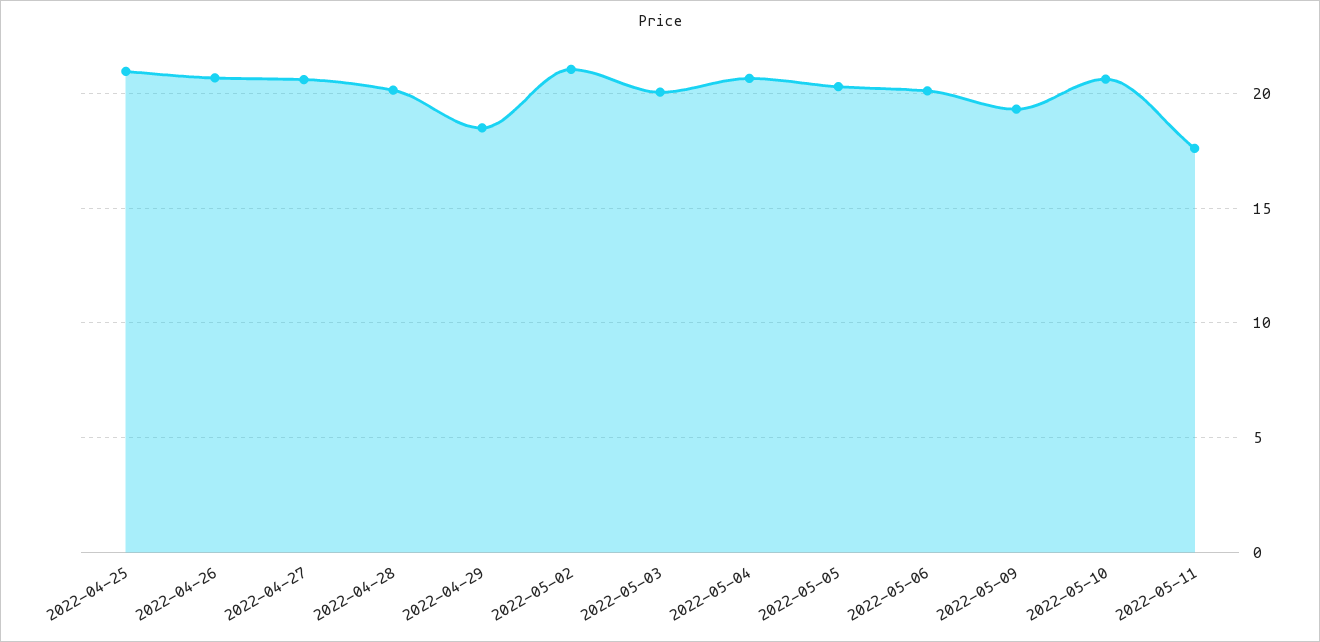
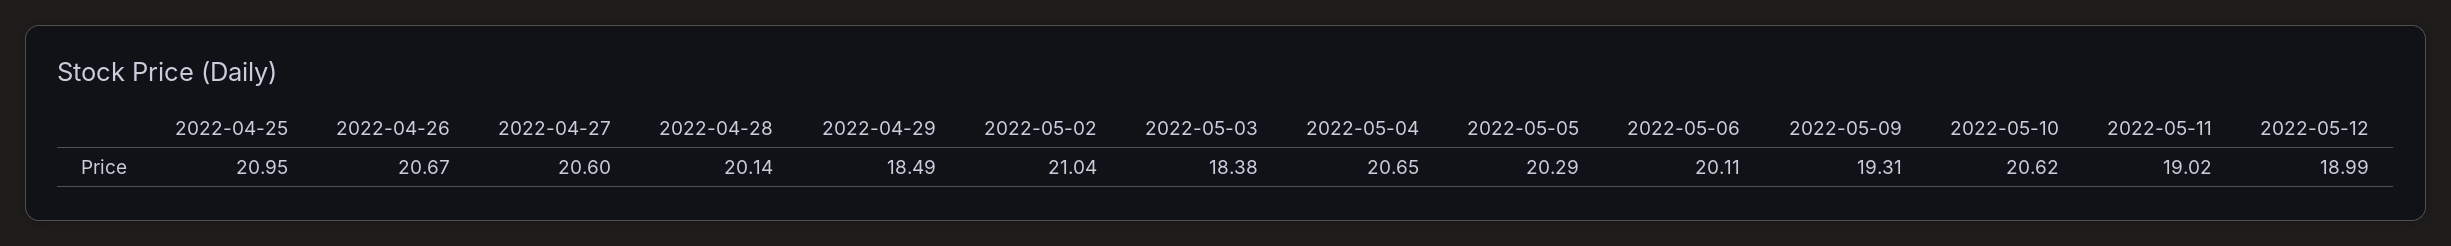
2022-05-03: 20 -> 18.38
2022-05-11: 17.5 -> 19.02
2022-05-12: none -> 18.99

